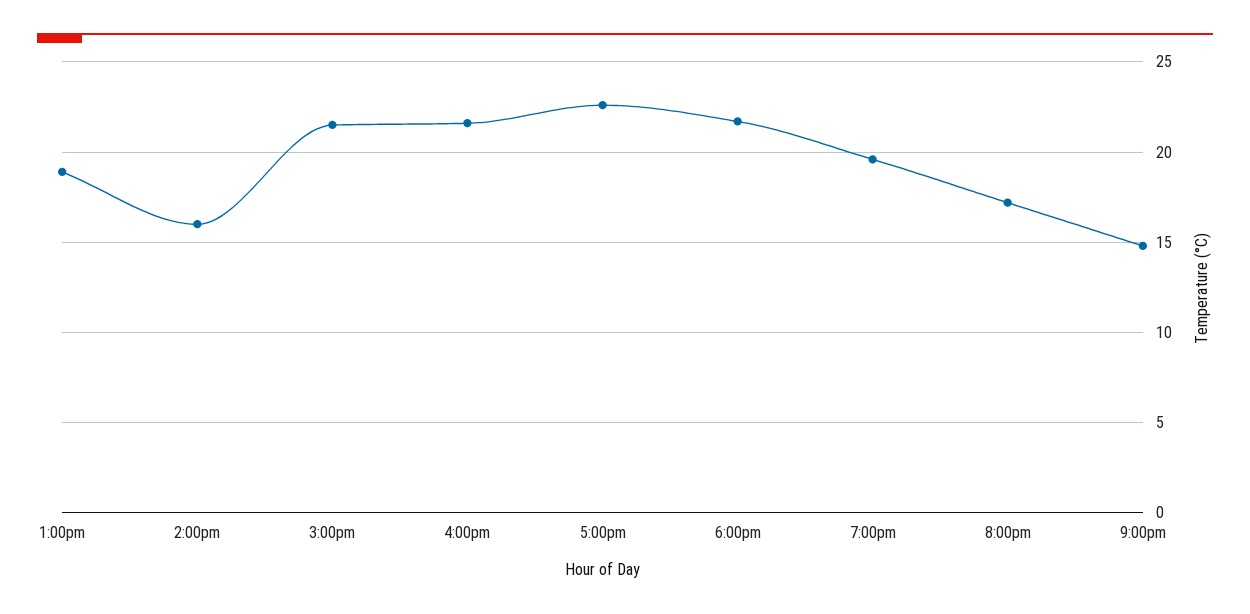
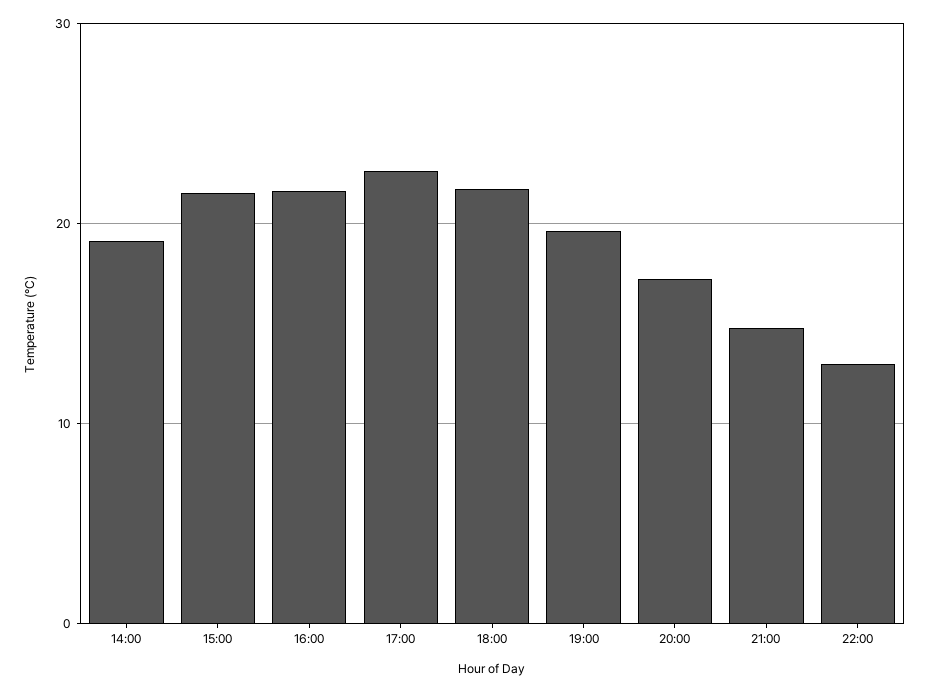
1:00pm: 19 -> none
2:00pm: 16 -> 19
22:00: none -> 13

